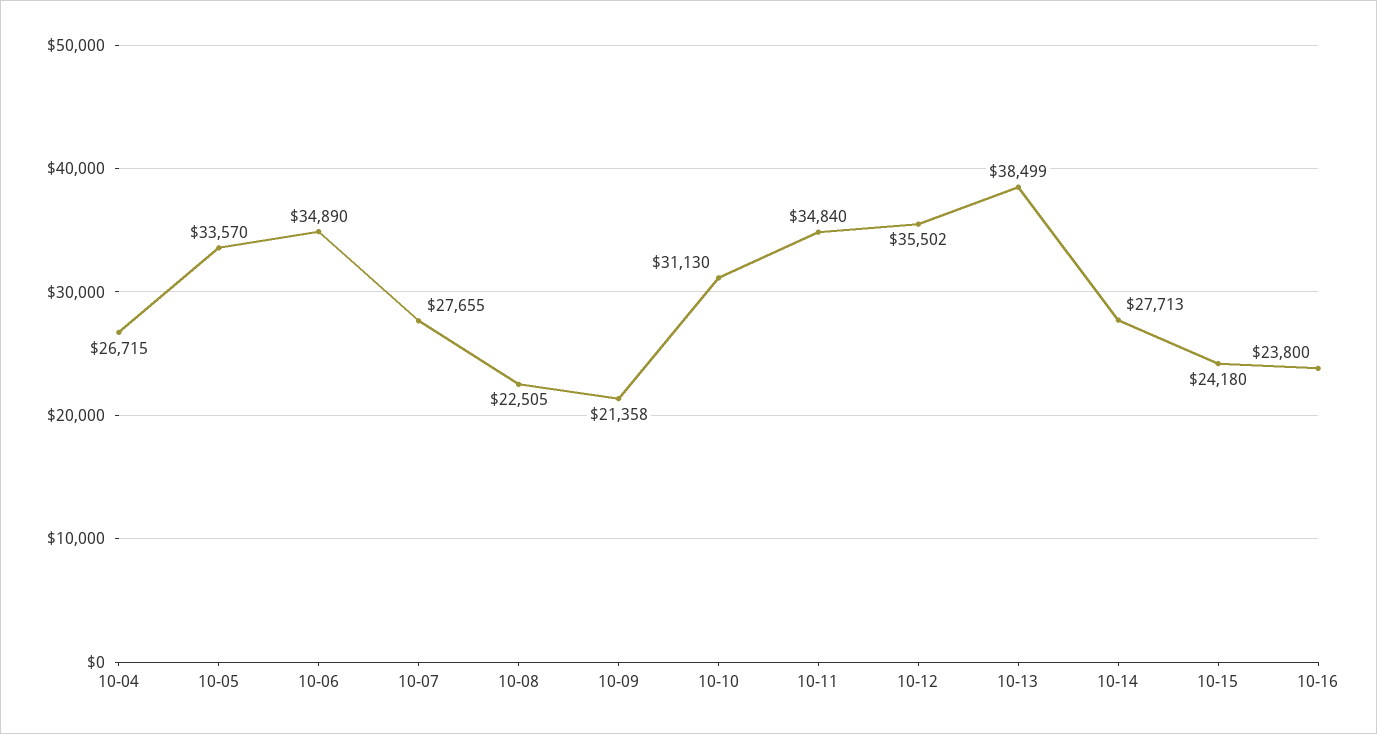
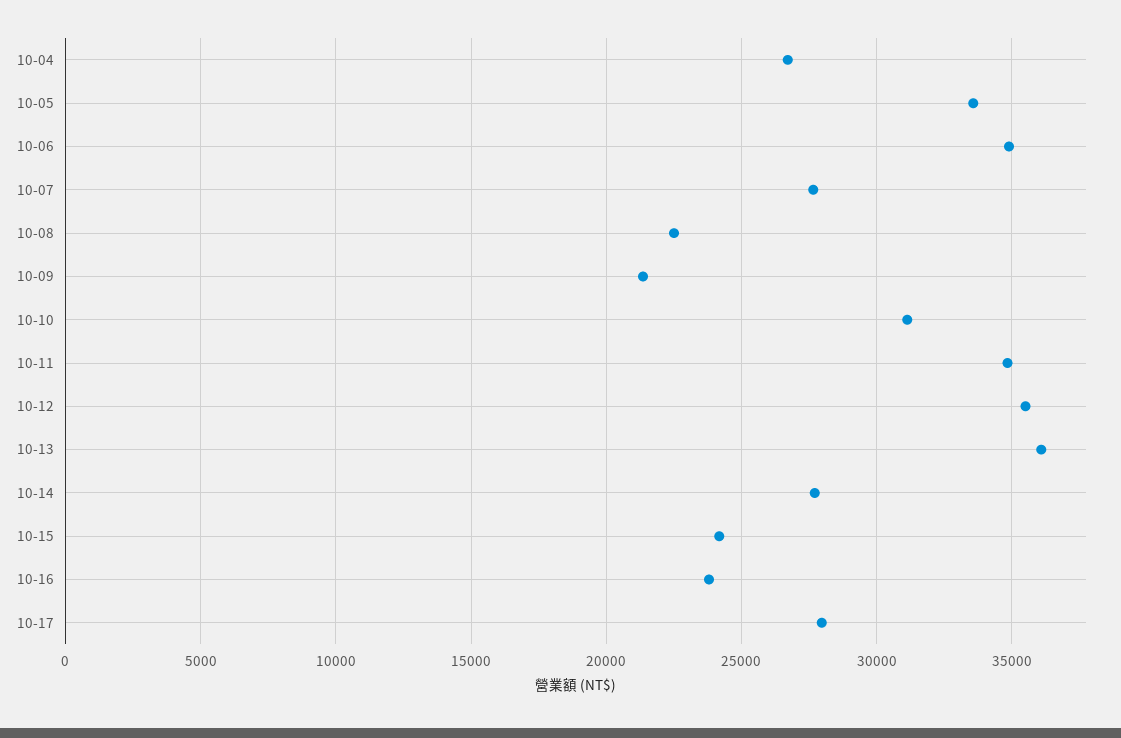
10-13: 38499 -> 36000
10-17: none -> 28000

